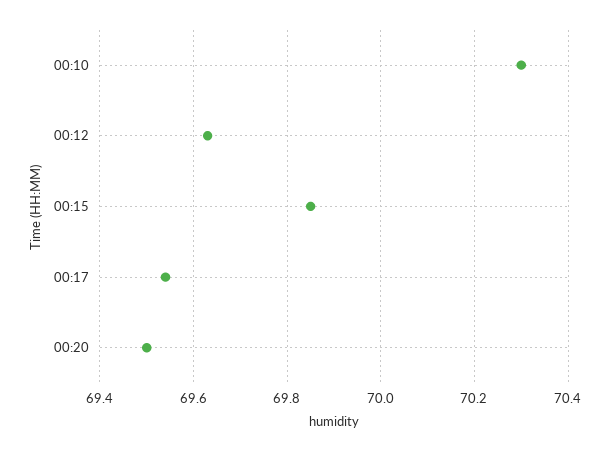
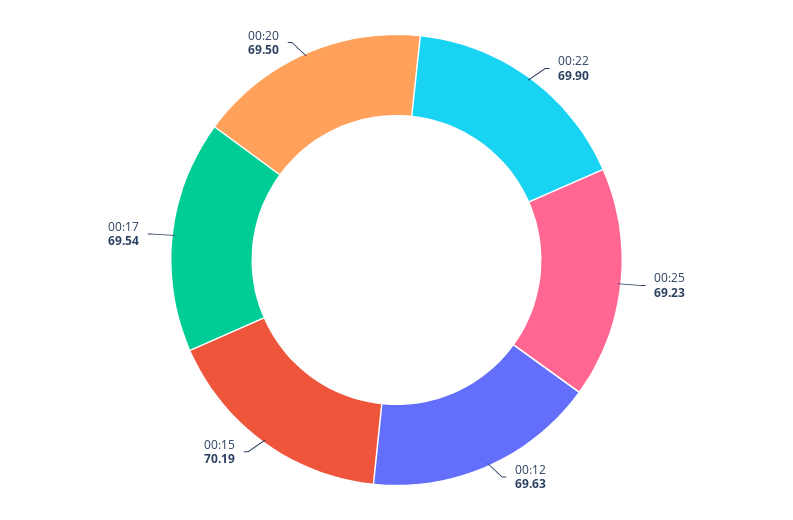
00:10: 70.3 -> none
00:15: 69.85 -> 70.19
00:22: none -> 69.9
00:25: none -> 69.23

